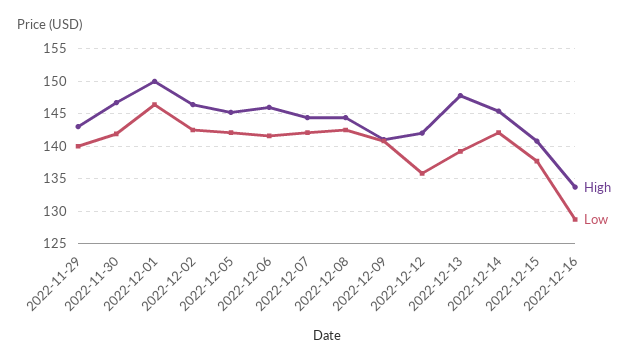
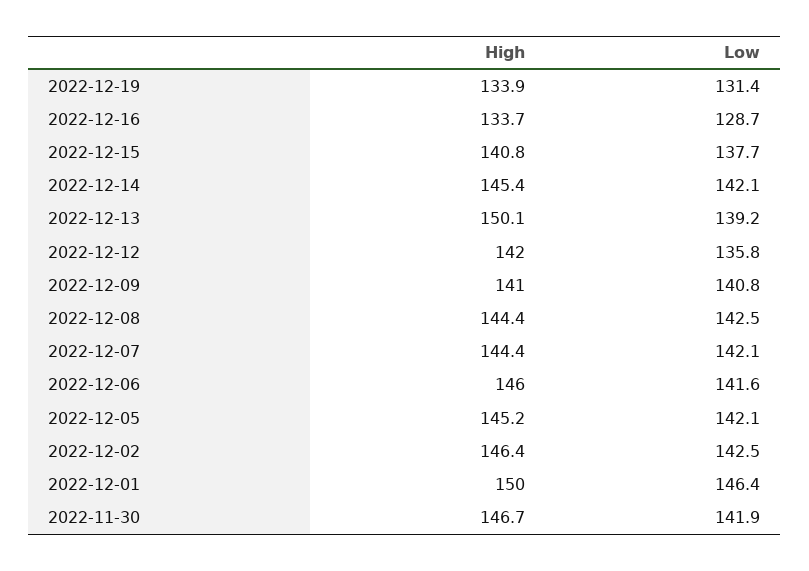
High, 2022-11-29: 143 -> none
Low, 2022-11-29: 140 -> none
High, 2022-12-13: 148 -> 150.1
High, 2022-12-19: none -> 133.9
Low, 2022-12-19: none -> 131.4

